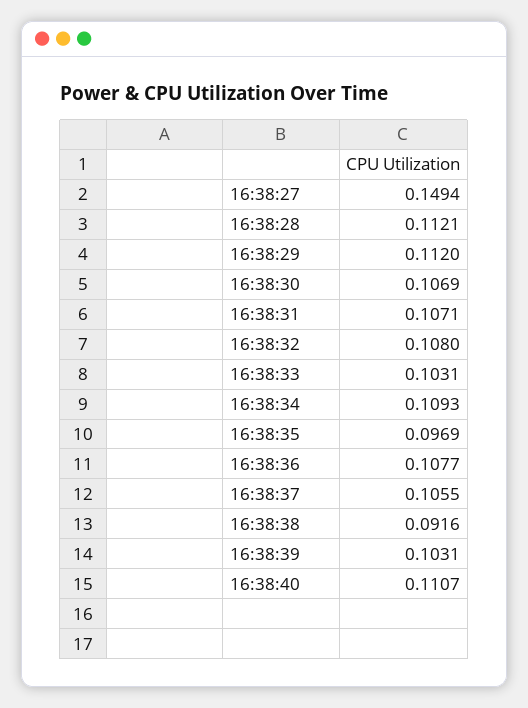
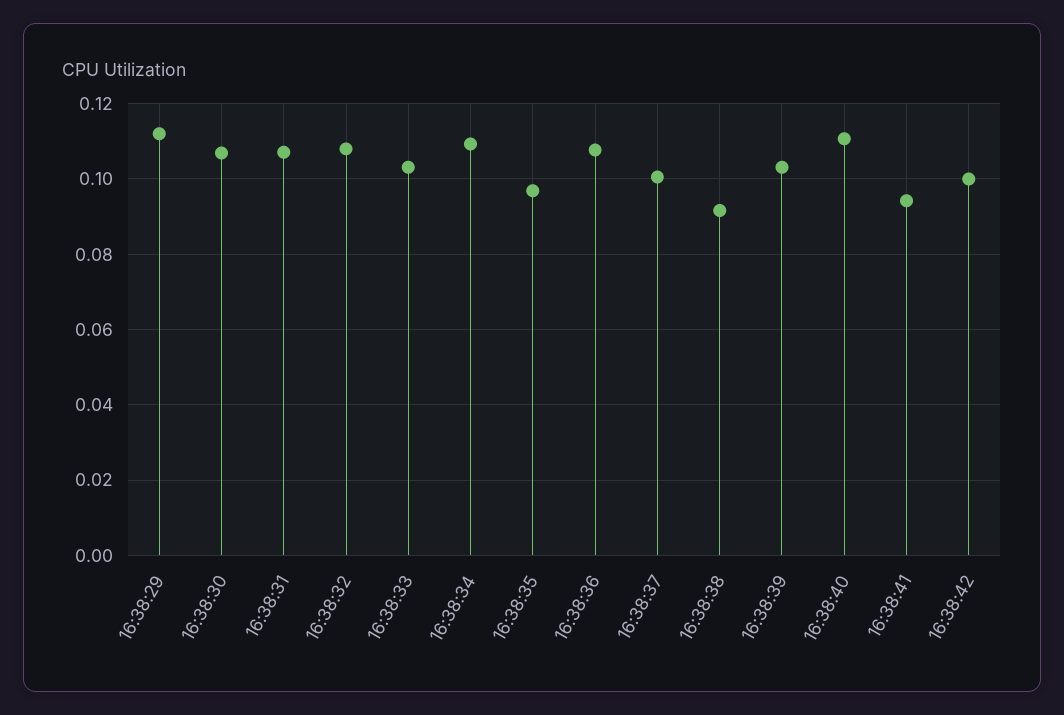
16:38:27: 0.1494 -> none
16:38:28: 0.1121 -> none
16:38:37: 0.1055 -> 0.1
16:38:41: none -> 0.094
16:38:42: none -> 0.1

